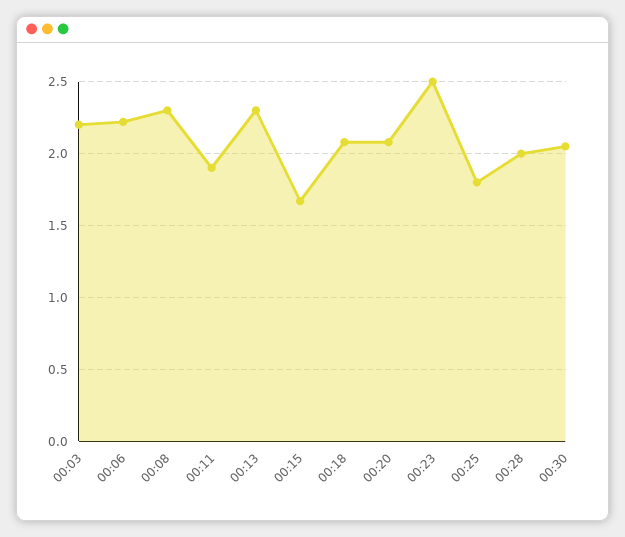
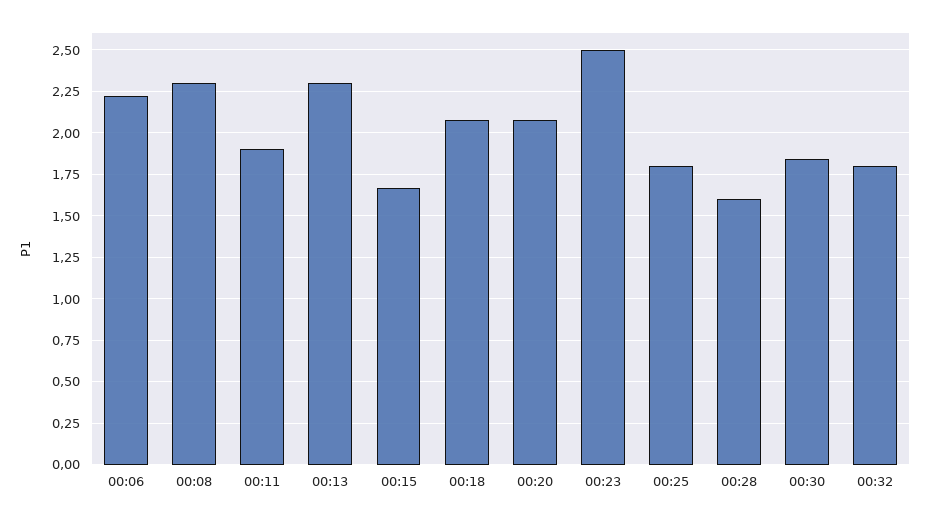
00:03: 2.2 -> none
00:28: 2 -> 1.6
00:30: 2.05 -> 1.85
00:32: none -> 1.8

